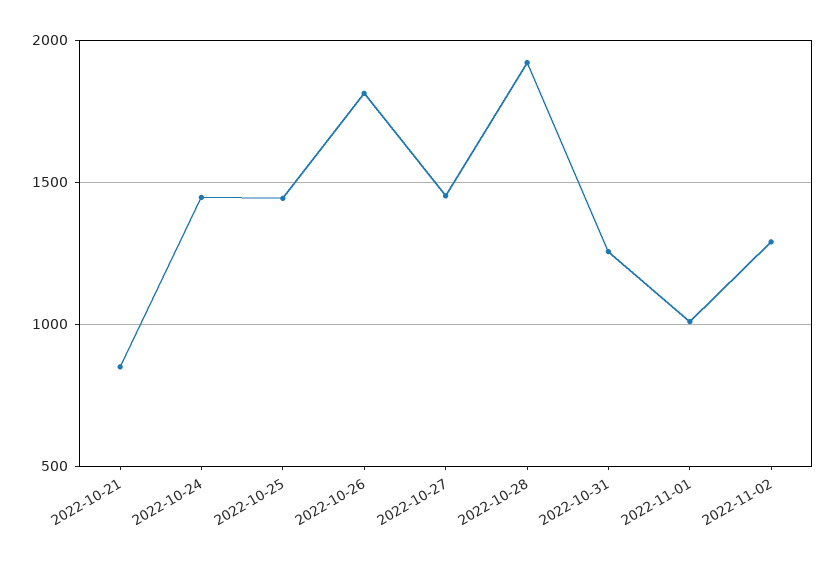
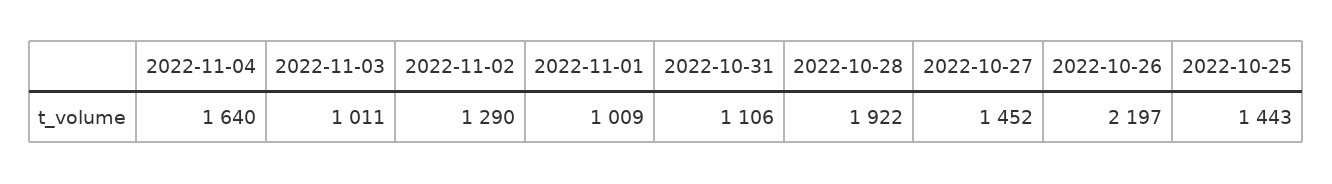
2022-10-21: 850 -> none
2022-10-24: 1450 -> none
2022-10-26: 1800 -> 2197
2022-10-31: 1250 -> 1106
2022-11-04: none -> 1640
2022-11-03: none -> 1011

